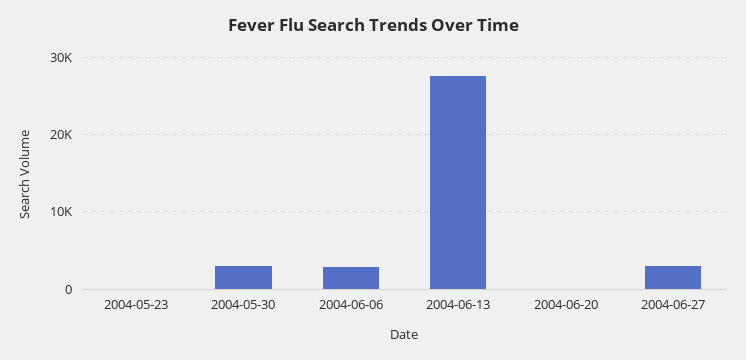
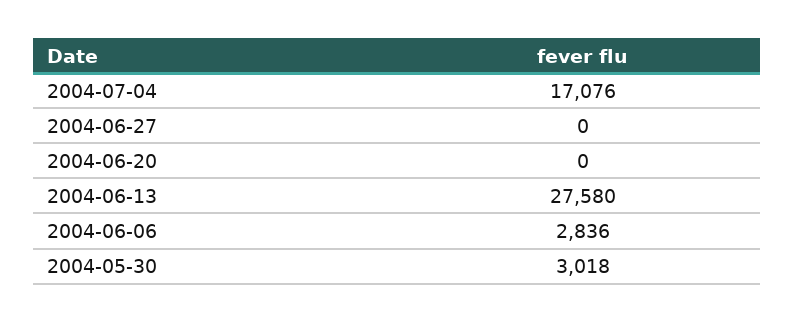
2004-05-23: 0 -> none
2004-06-27: 3000 -> 0
2004-07-04: none -> 17076

